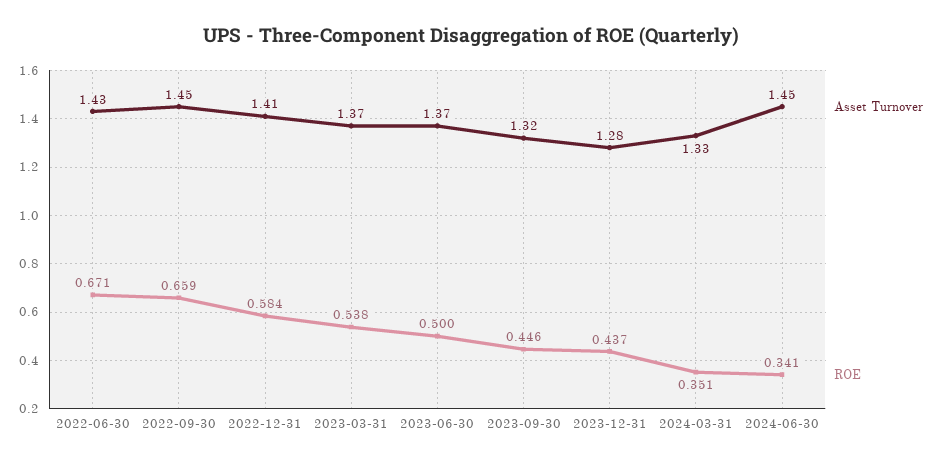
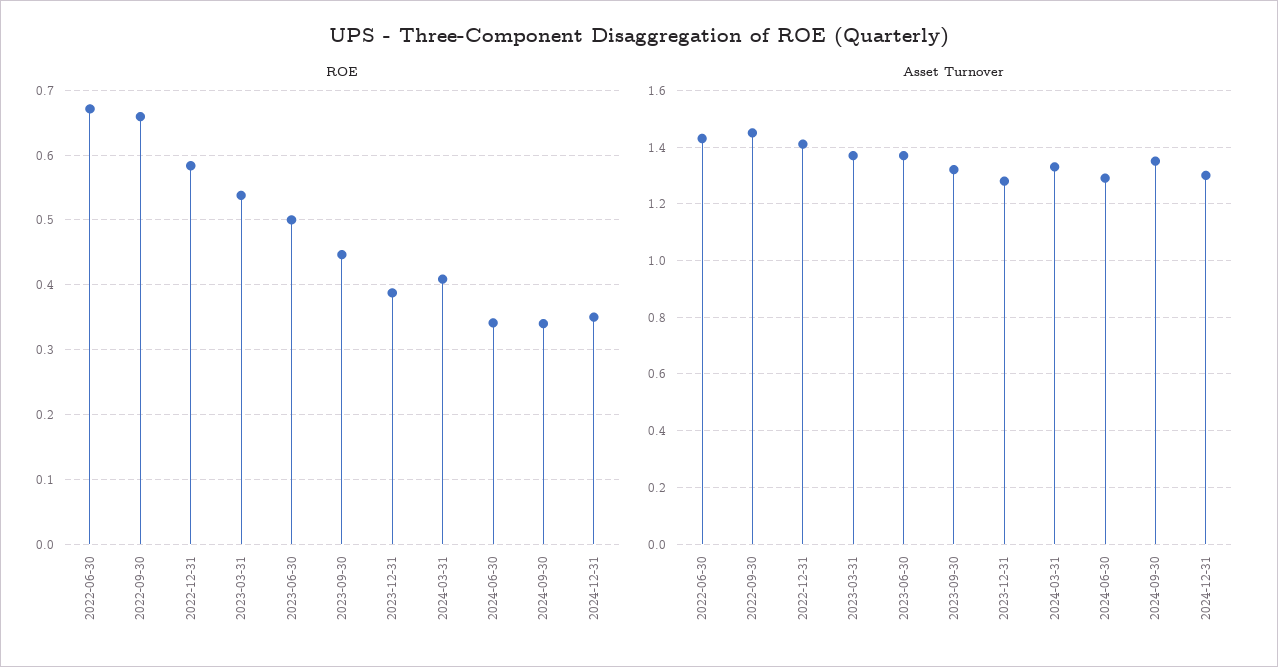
ROE, 2023-12-31: 0.437 -> 0.39
ROE, 2024-03-31: 0.351 -> 0.41
Asset Turnover, 2024-06-30: 1.45 -> 1.3
ROE, 2024-09-30: none -> 0.34
ROE, 2024-12-31: none -> 0.35
Asset Turnover, 2024-09-30: none -> 1.35
Asset Turnover, 2024-12-31: none -> 1.3

